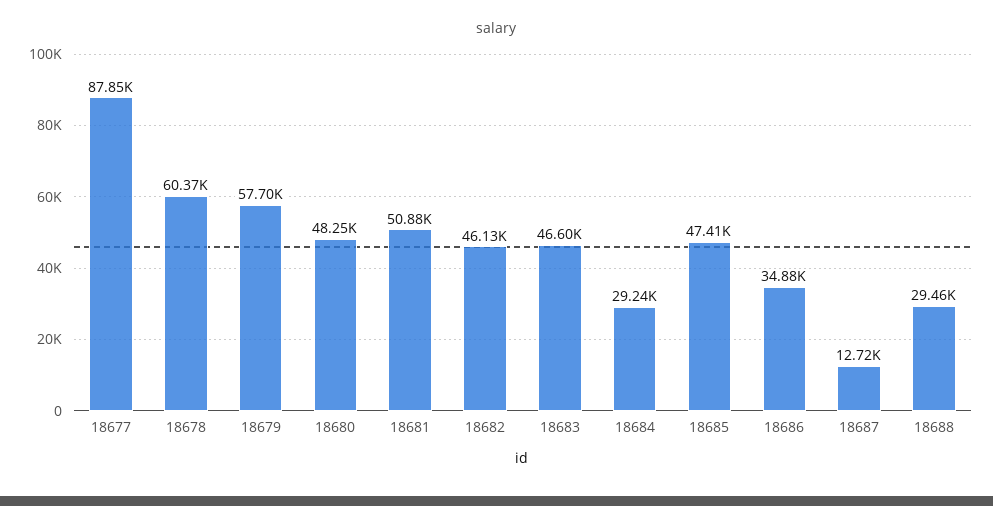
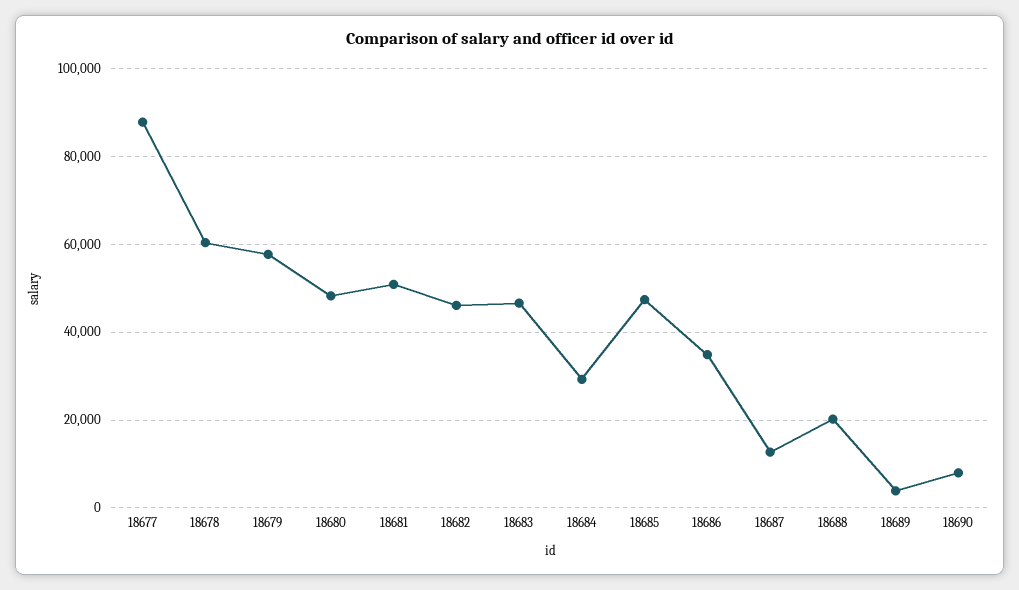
18688: 29460 -> 20000
18689: none -> 4000
18690: none -> 8000

